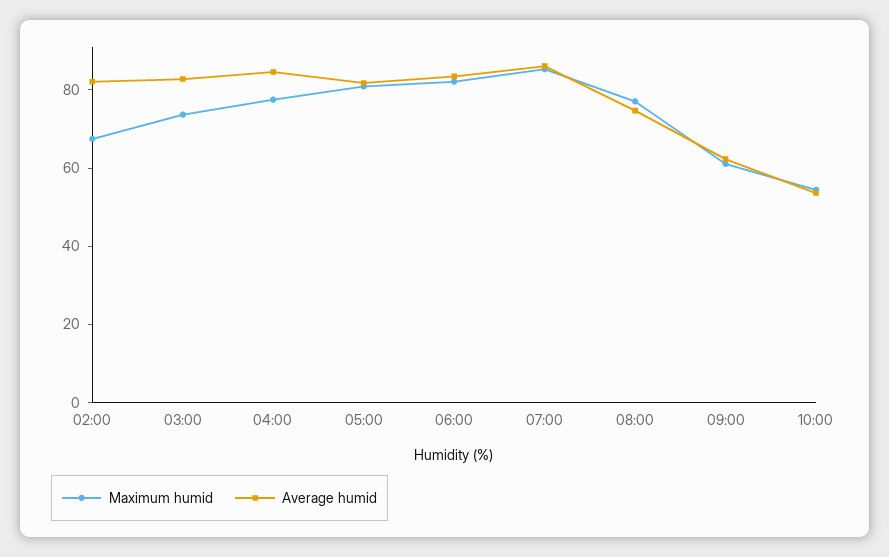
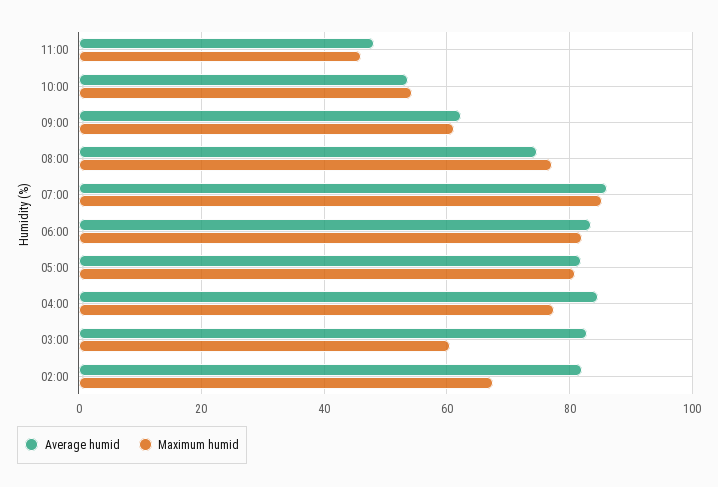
Maximum humid, 03:00: 75 -> 60
Average humid, 11:00: none -> 48
Maximum humid, 11:00: none -> 46

